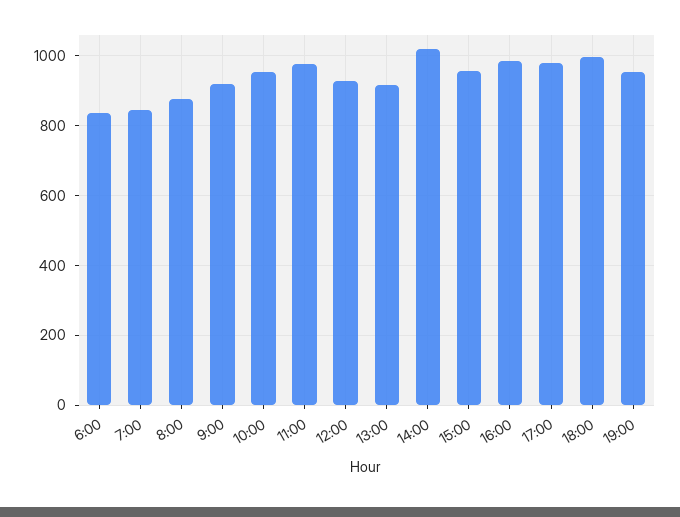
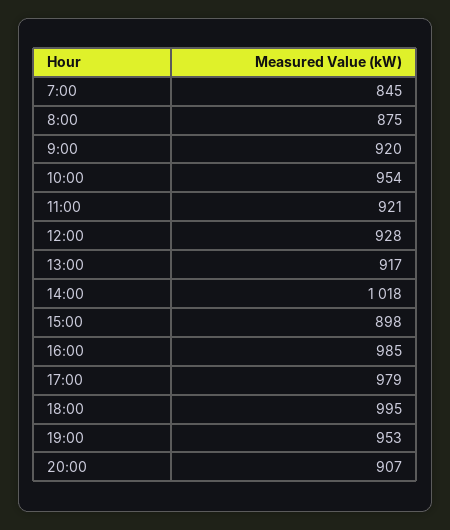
6:00: 840 -> none
11:00: 980 -> 921
15:00: 960 -> 898
20:00: none -> 907

